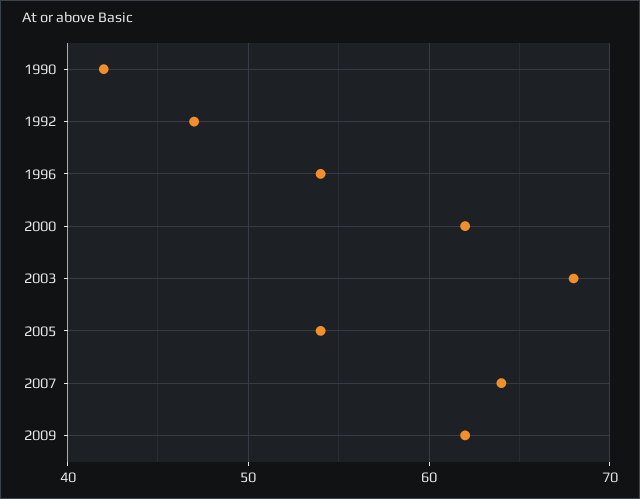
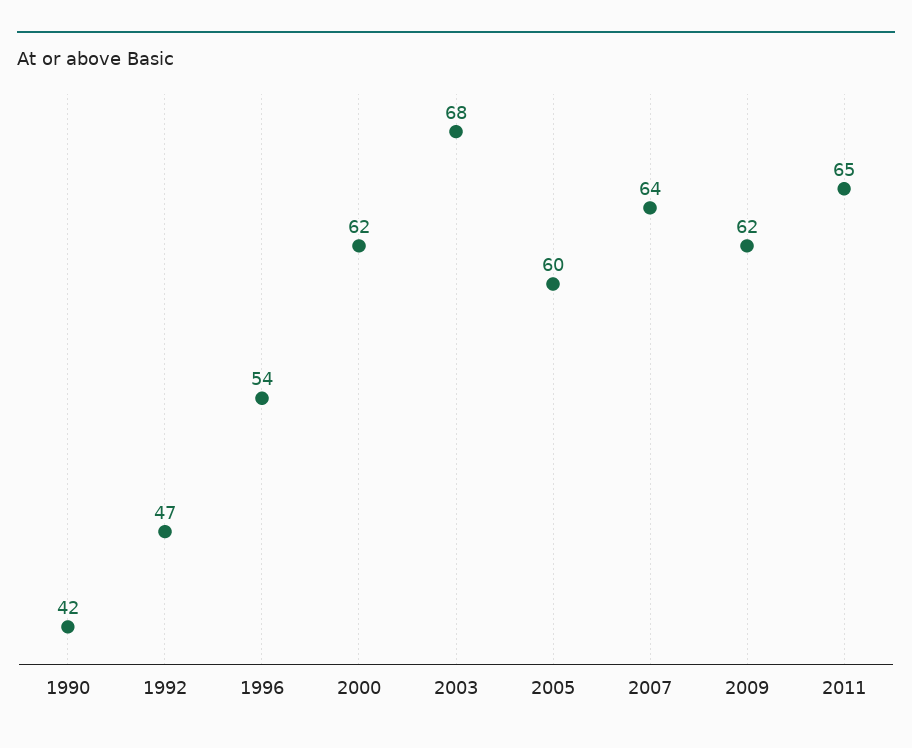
2005: 54 -> 60
2011: none -> 65

